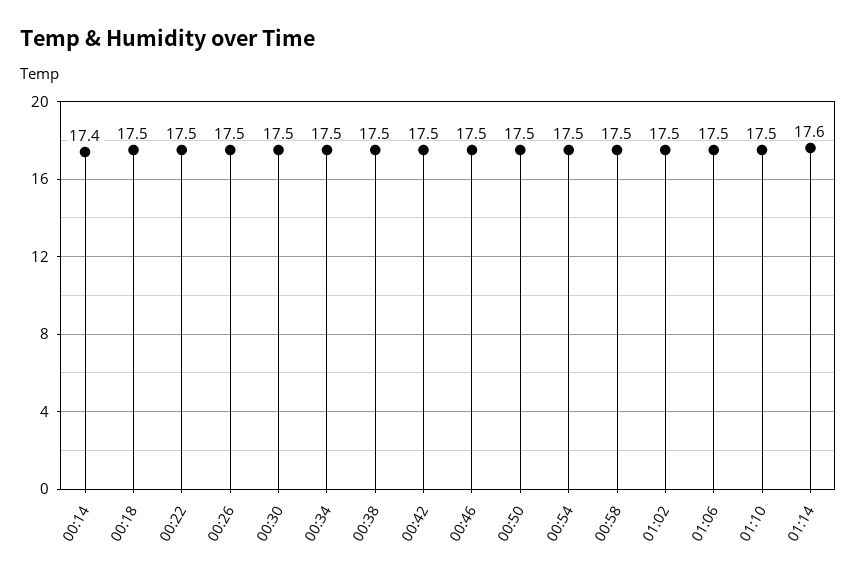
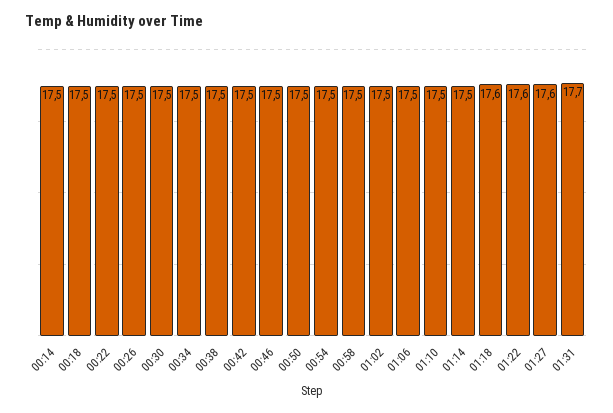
00:14: 17.4 -> 17.5
01:14: 17.6 -> 17.5
01:18: none -> 17.6
01:22: none -> 17.6
01:27: none -> 17.6
01:31: none -> 17.7

